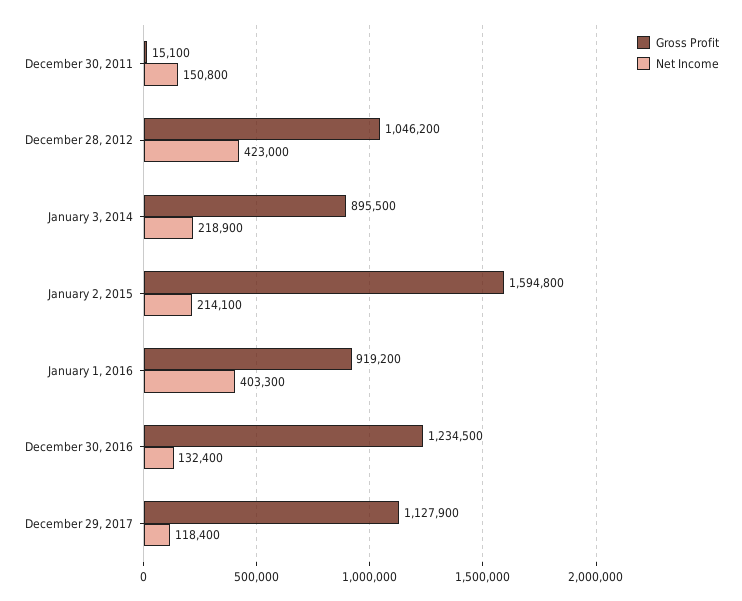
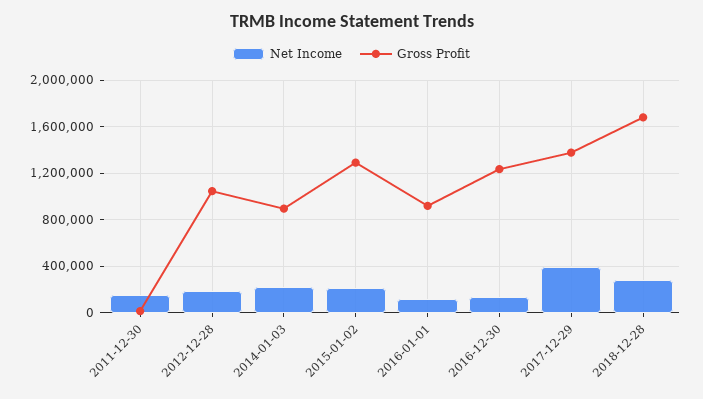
Net Income, December 28, 2012: 423000 -> 200000
Gross Profit, January 2, 2015: 1594800 -> 1300000
Net Income, January 1, 2016: 403300 -> 100000
Gross Profit, December 29, 2017: 1127900 -> 1400000
Net Income, December 29, 2017: 118400 -> 400000
Net Income, 2018-12-28: none -> 300000
Gross Profit, 2018-12-28: none -> 1700000

